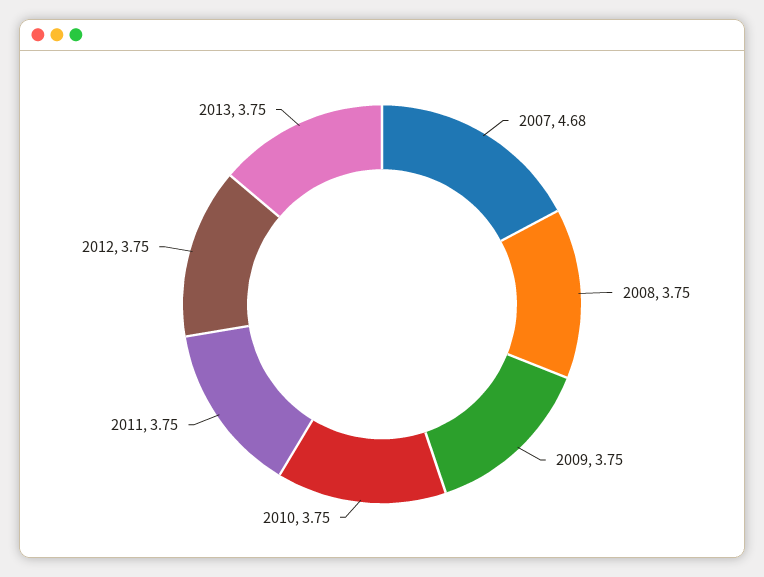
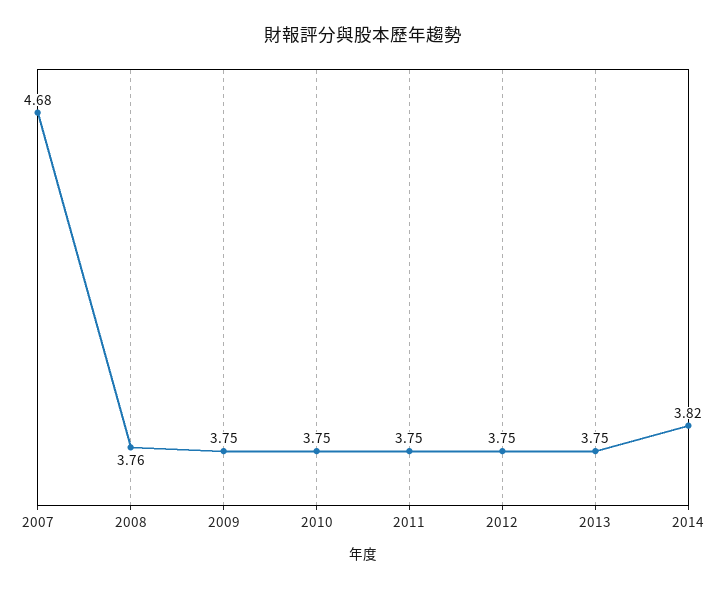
2008: 3.75 -> 3.76
2014: none -> 3.82

